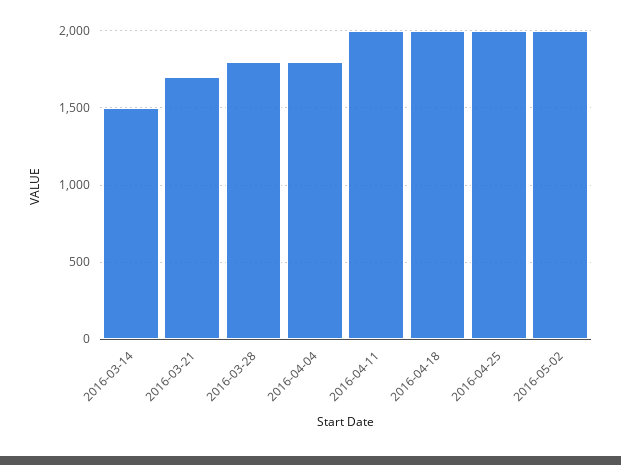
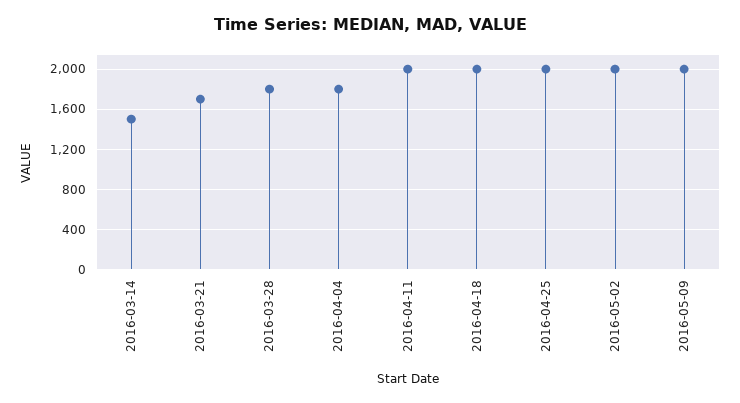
2016-05-09: none -> 2000

